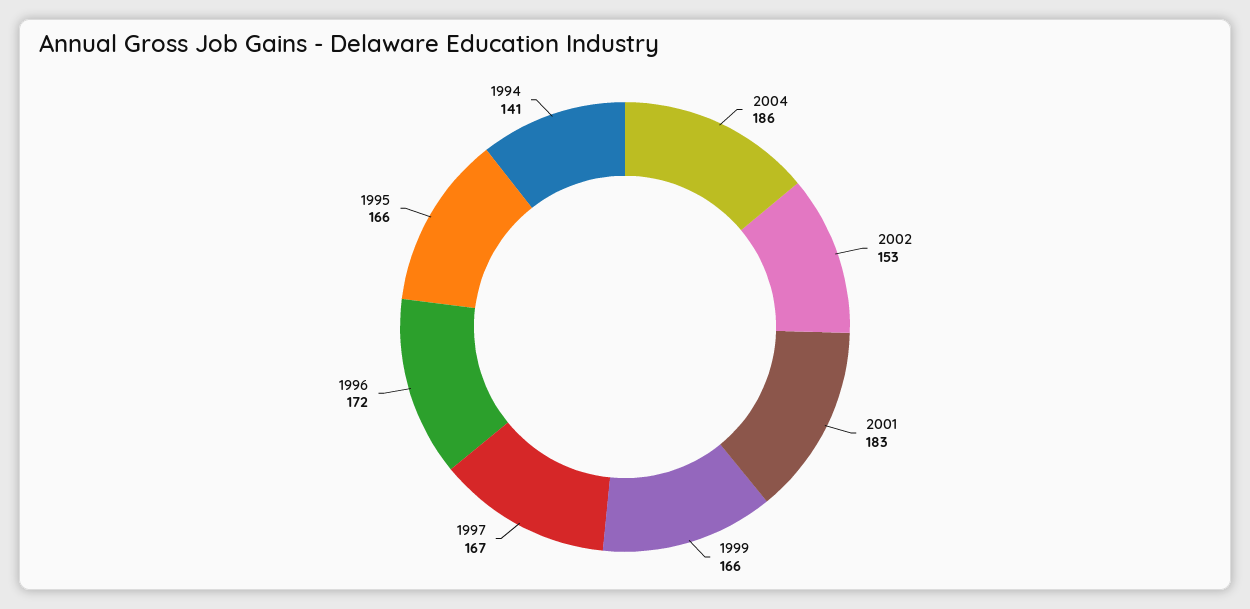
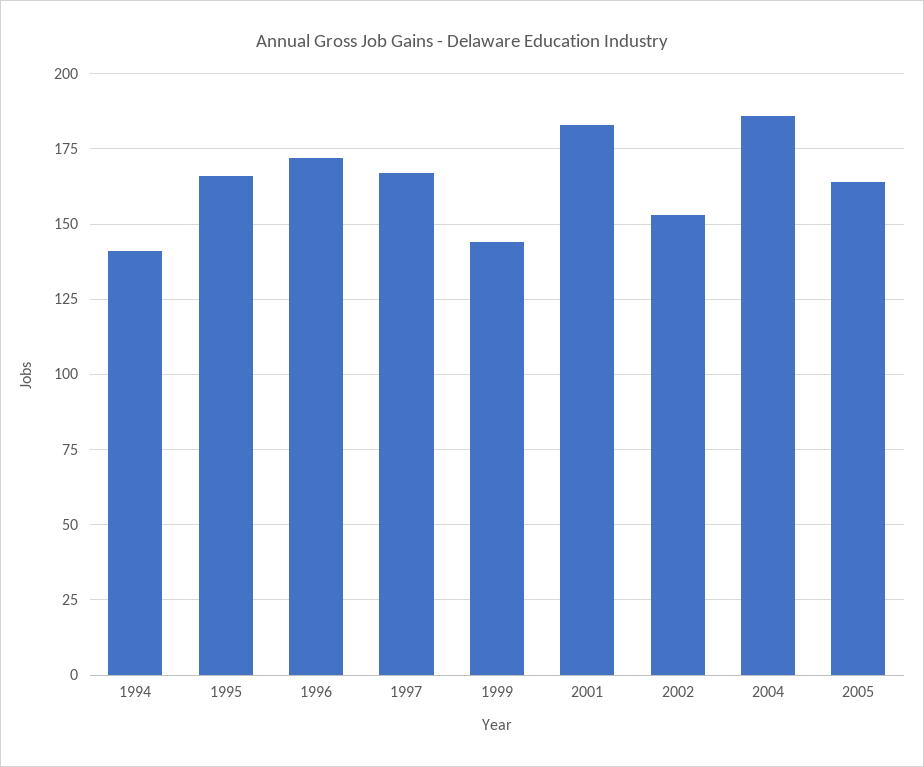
1999: 166 -> 145
2005: none -> 165

